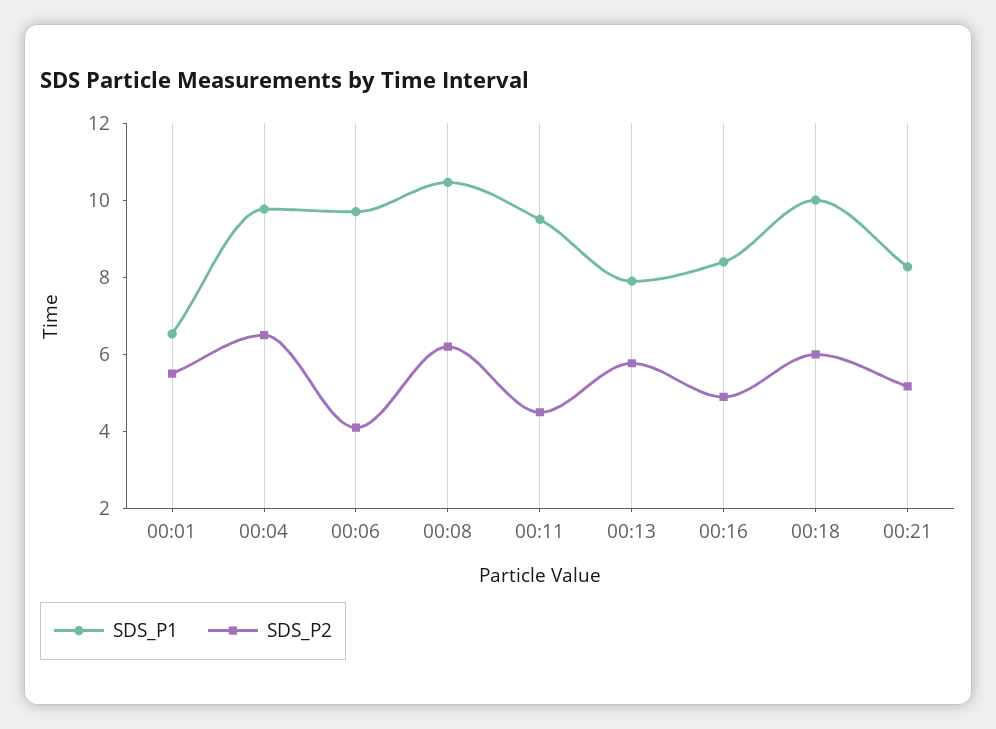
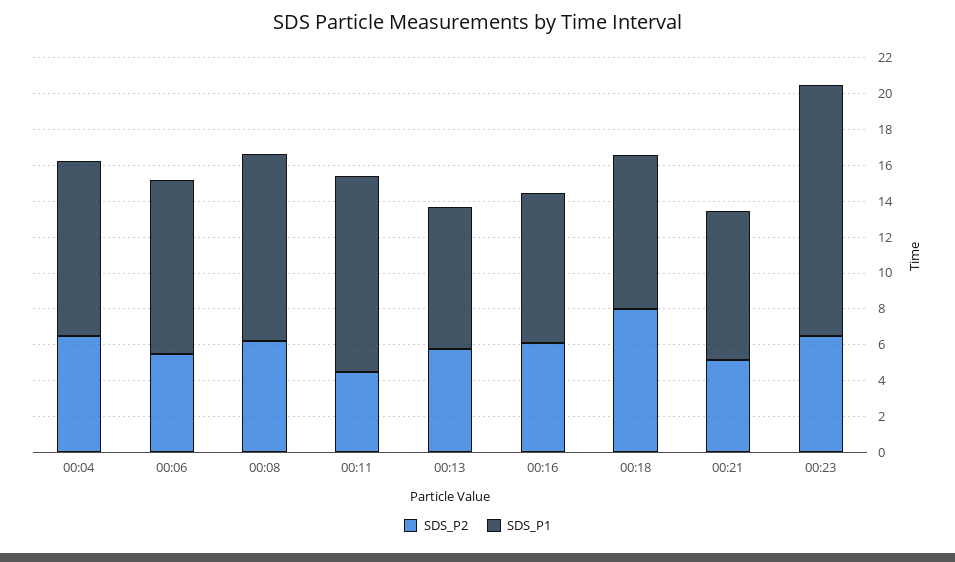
SDS_P1, 00:01: 6.5 -> none
SDS_P2, 00:01: 5.5 -> none
SDS_P2, 00:06: 4 -> 5.5
SDS_P1, 00:11: 9.5 -> 11
SDS_P2, 00:16: 5 -> 6
SDS_P1, 00:18: 10 -> 8.5
SDS_P2, 00:18: 6 -> 8
SDS_P2, 00:23: none -> 6.5
SDS_P1, 00:23: none -> 14

